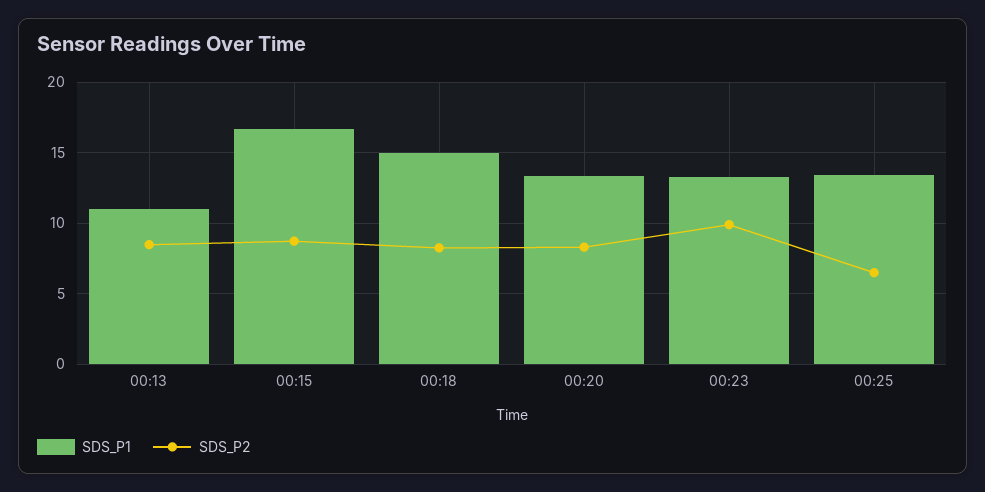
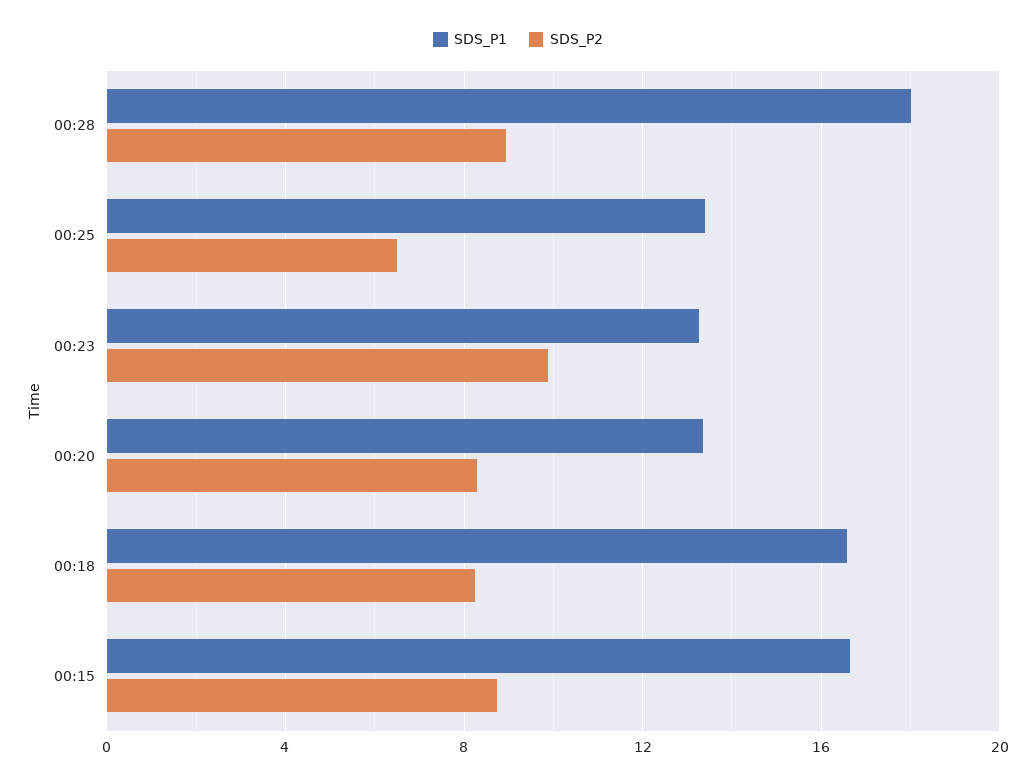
SDS_P1, 00:13: 11 -> none
SDS_P2, 00:13: 8.5 -> none
SDS_P1, 00:18: 15 -> 16.5
SDS_P1, 00:28: none -> 18
SDS_P2, 00:28: none -> 9

